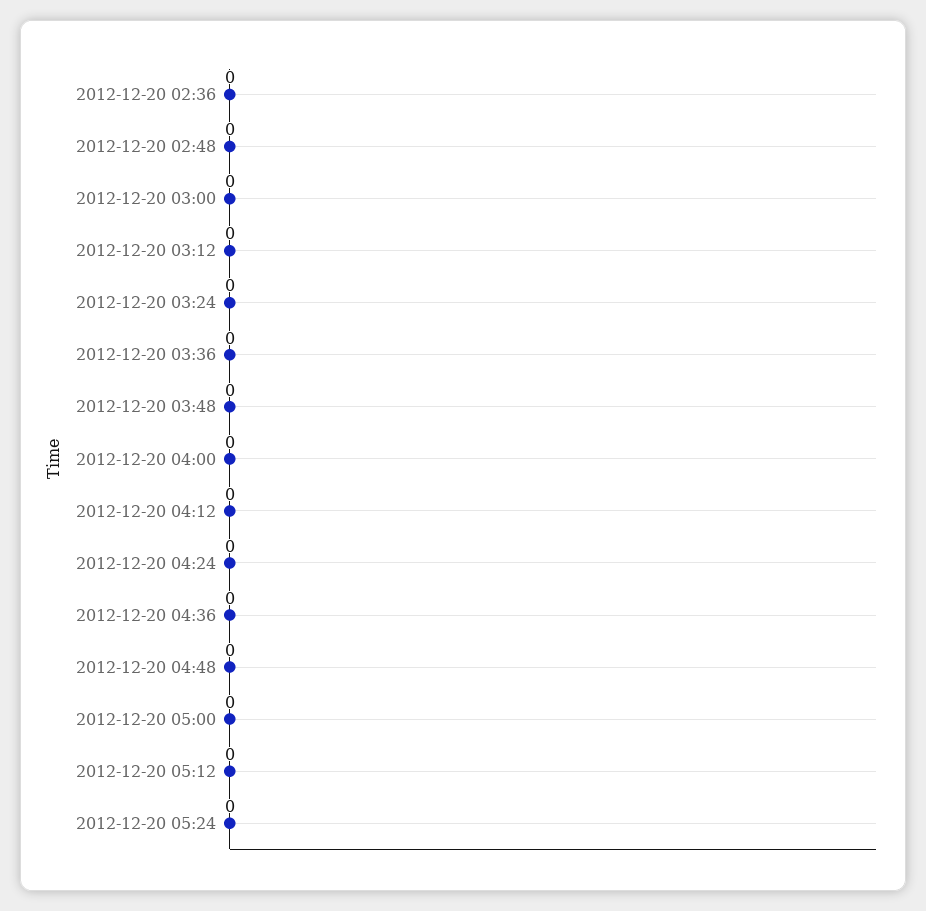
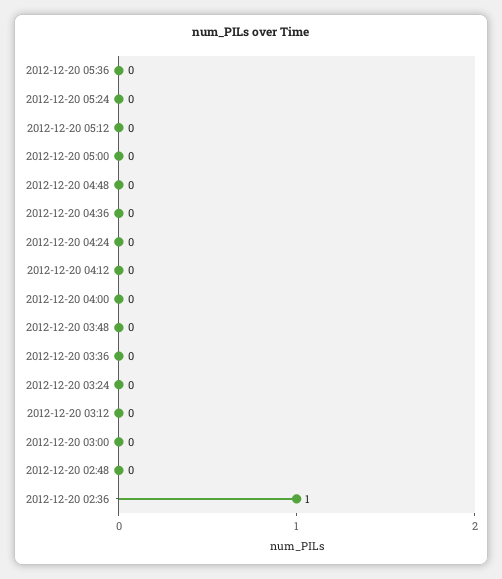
2012-12-20 02:36: 0 -> 1
2012-12-20 05:36: none -> 0

